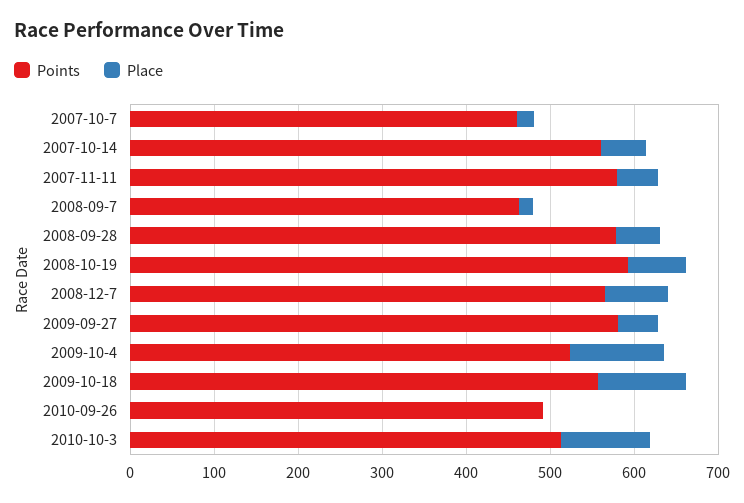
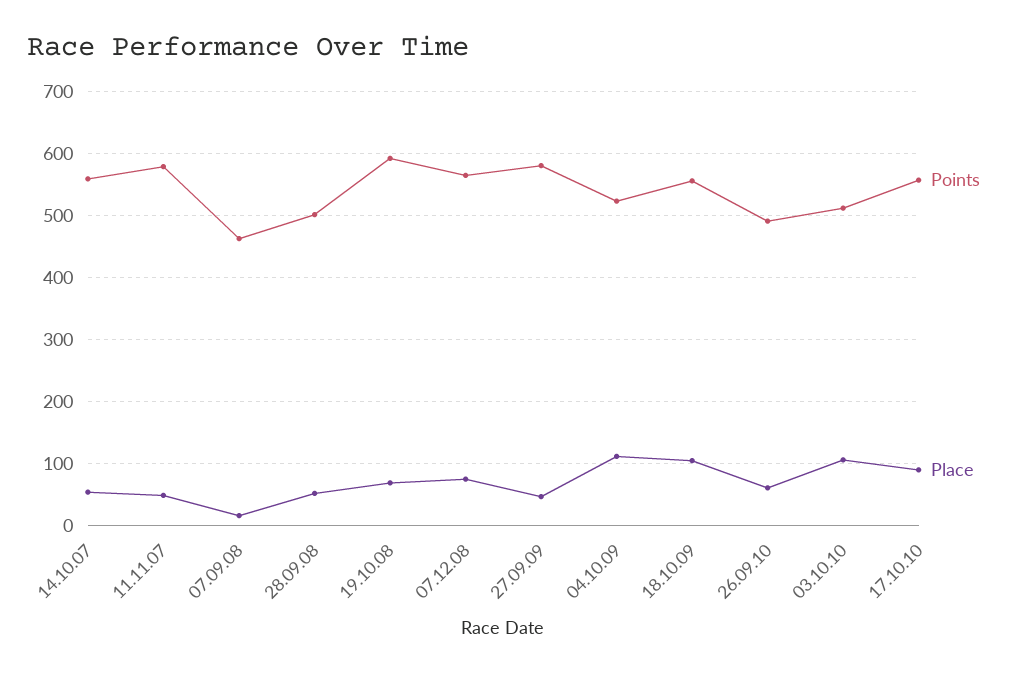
Points, 2007-10-7: 460 -> none
Place, 2007-10-7: 20 -> none
Points, 2008-09-28: 580 -> 500
Place, 2010-09-26: 0 -> 60
Points, 17.10.10: none -> 560
Place, 17.10.10: none -> 90

